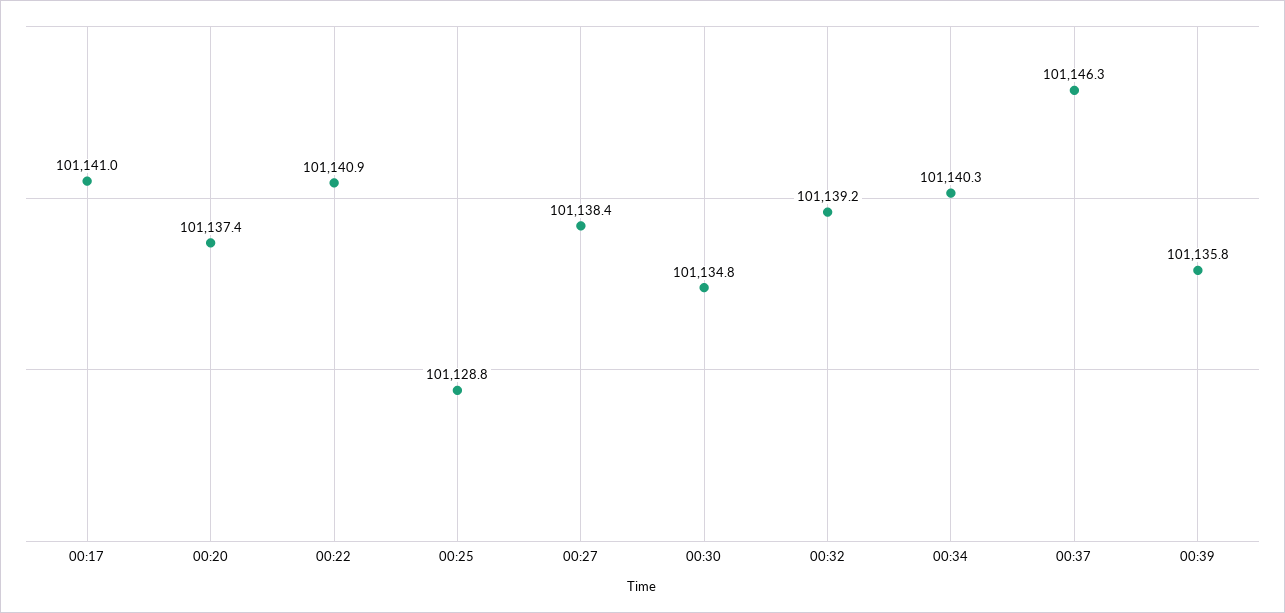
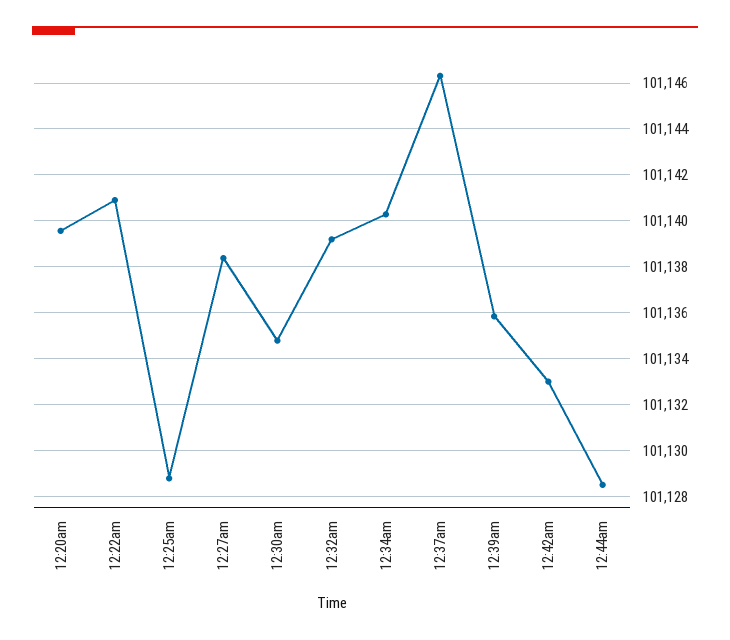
00:17: 101141 -> none
00:20: 101137.4 -> 101139.5
12:42am: none -> 101133
12:44am: none -> 101128.5

